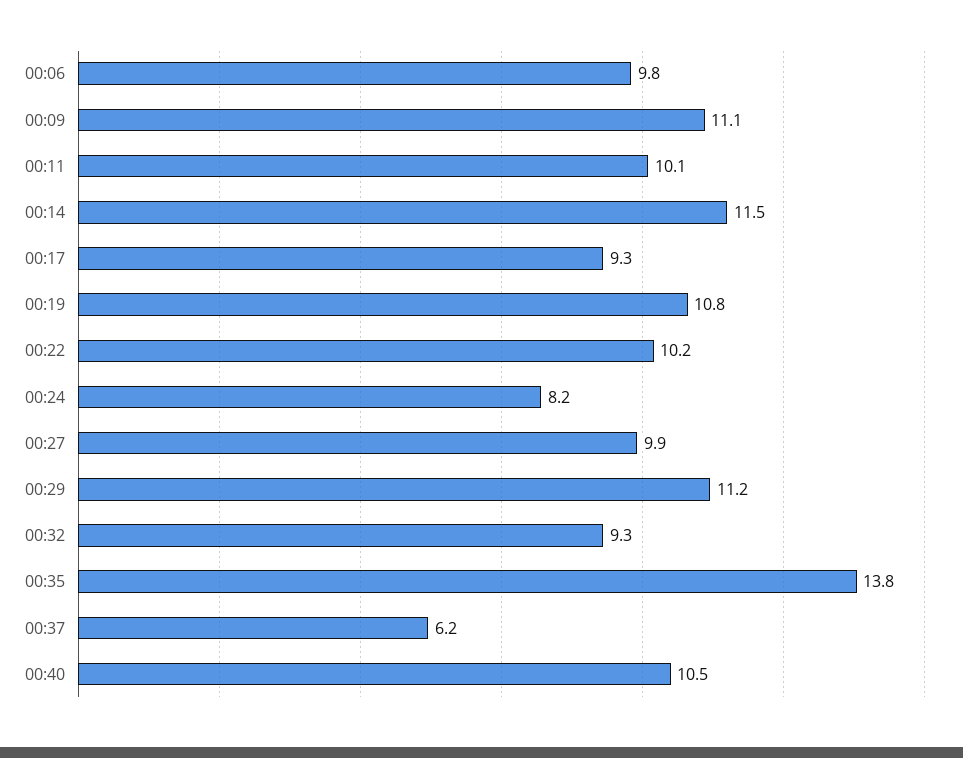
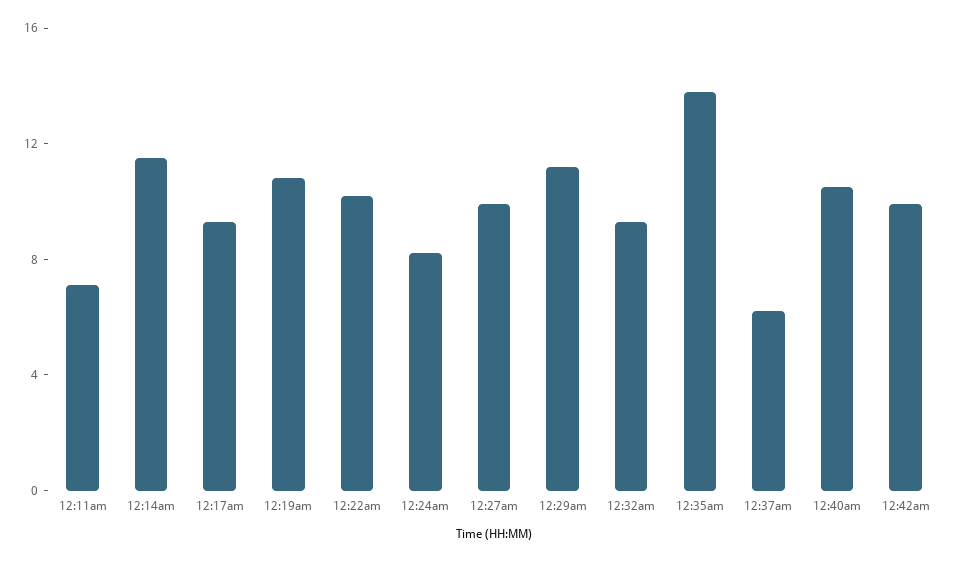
00:06: 9.8 -> none
00:09: 11.1 -> none
00:11: 10.1 -> 7
12:42am: none -> 10

